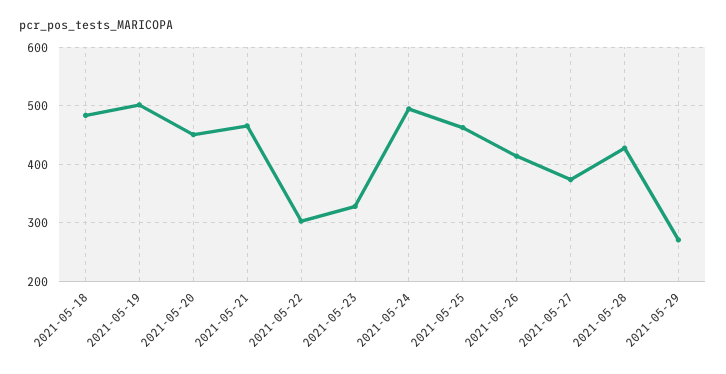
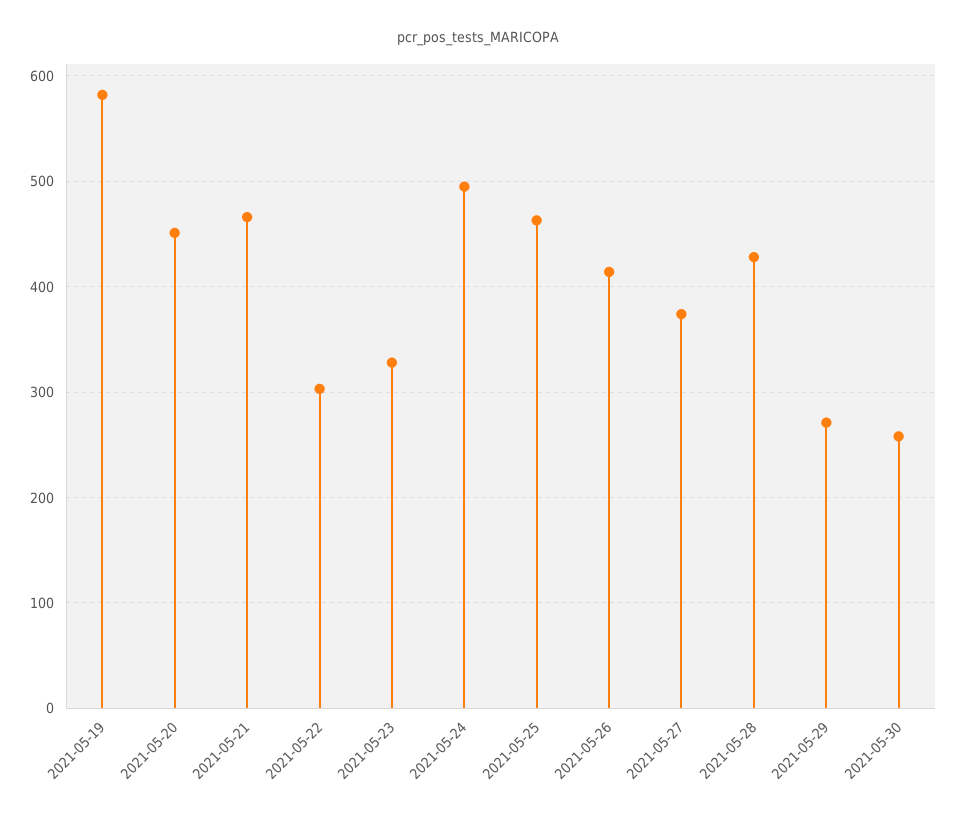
2021-05-18: 480 -> none
2021-05-19: 500 -> 580
2021-05-30: none -> 260

